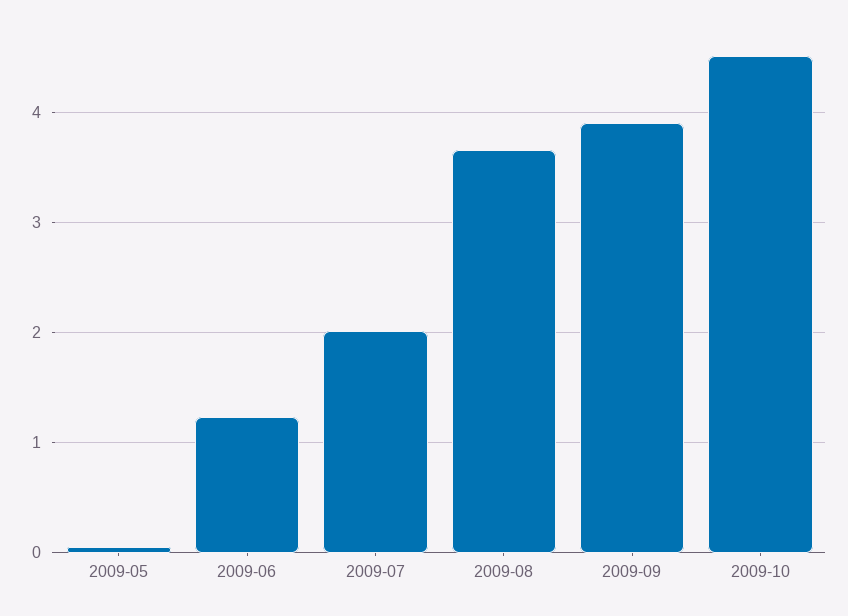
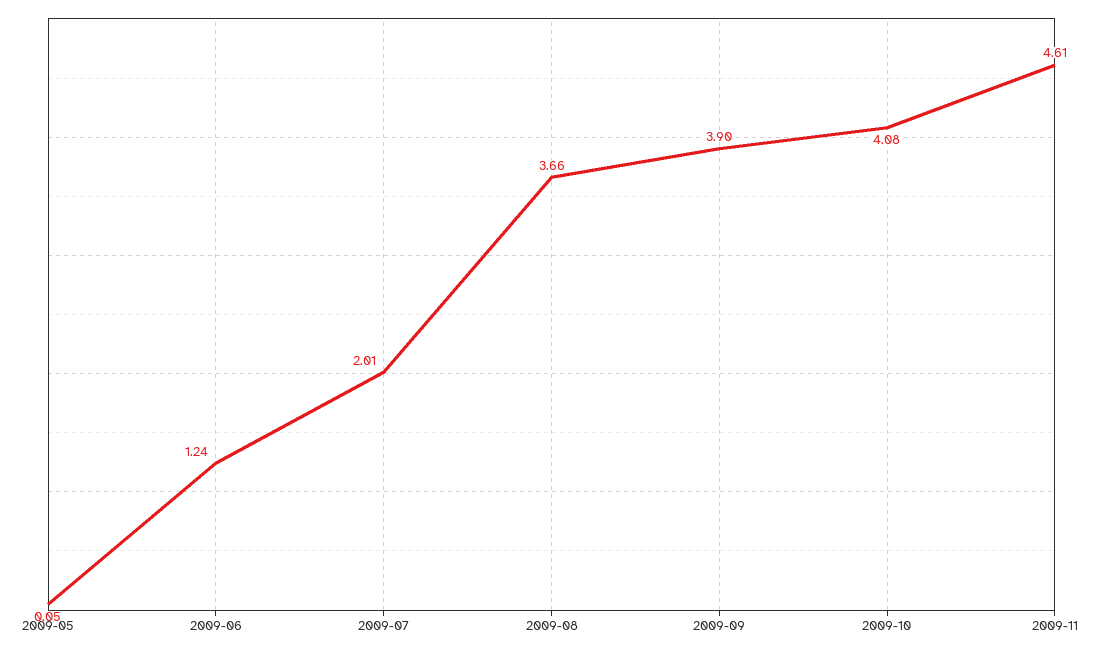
2009-10: 4.5 -> 4.08
2009-11: none -> 4.61

